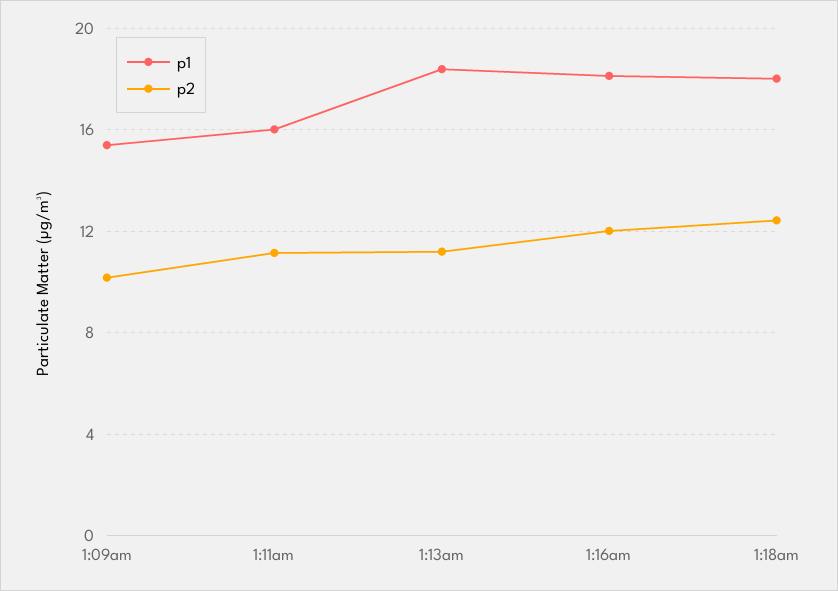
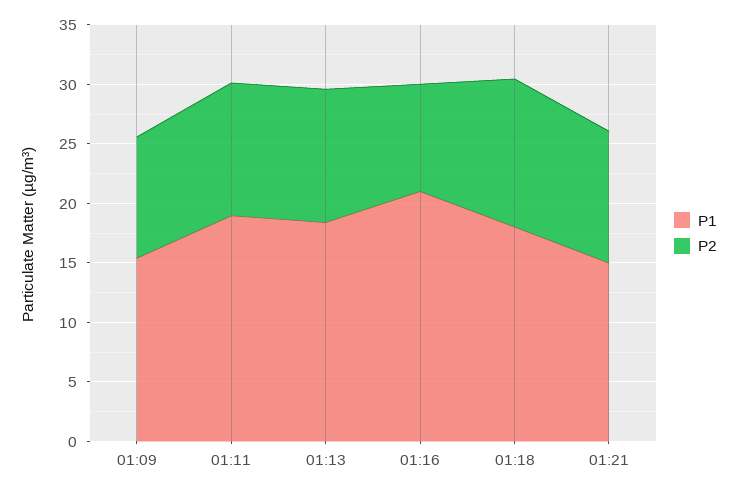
p1, 1:11am: 16 -> 19
p1, 1:16am: 18 -> 21
p2, 1:16am: 12 -> 9
p1, 01:21: none -> 15
p2, 01:21: none -> 11

